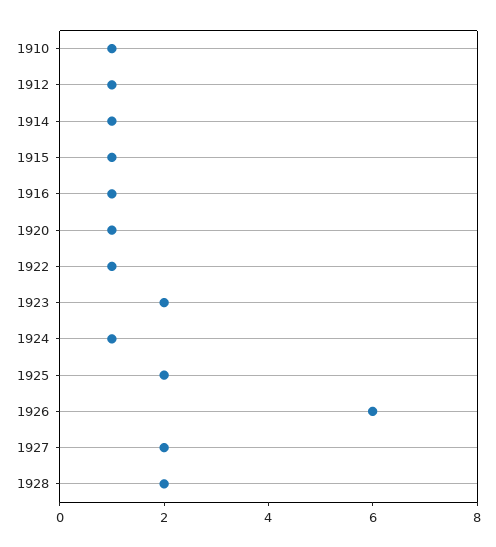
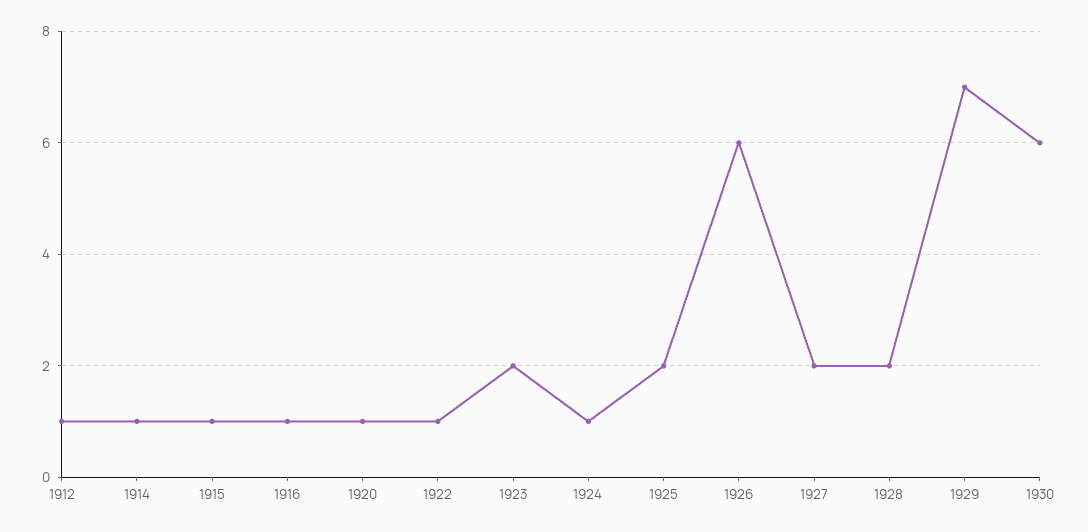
1910: 1 -> none
1929: none -> 7
1930: none -> 6

